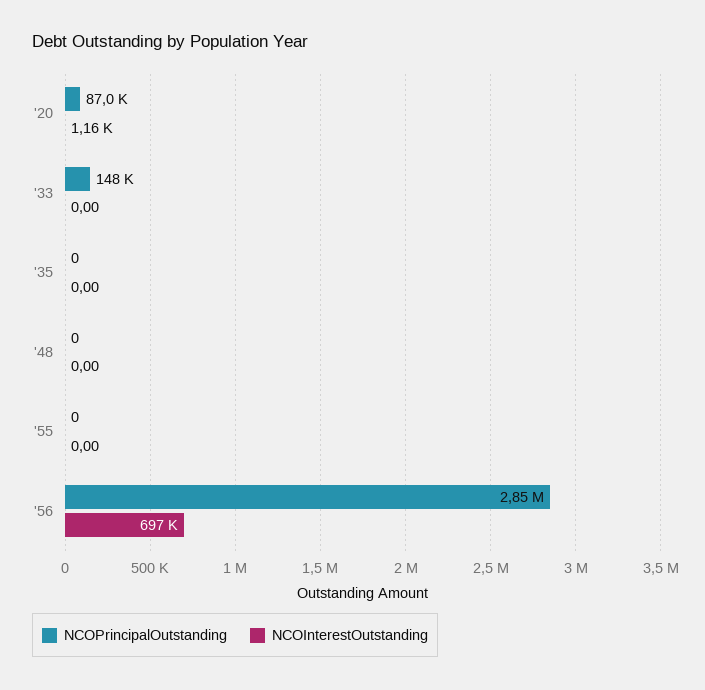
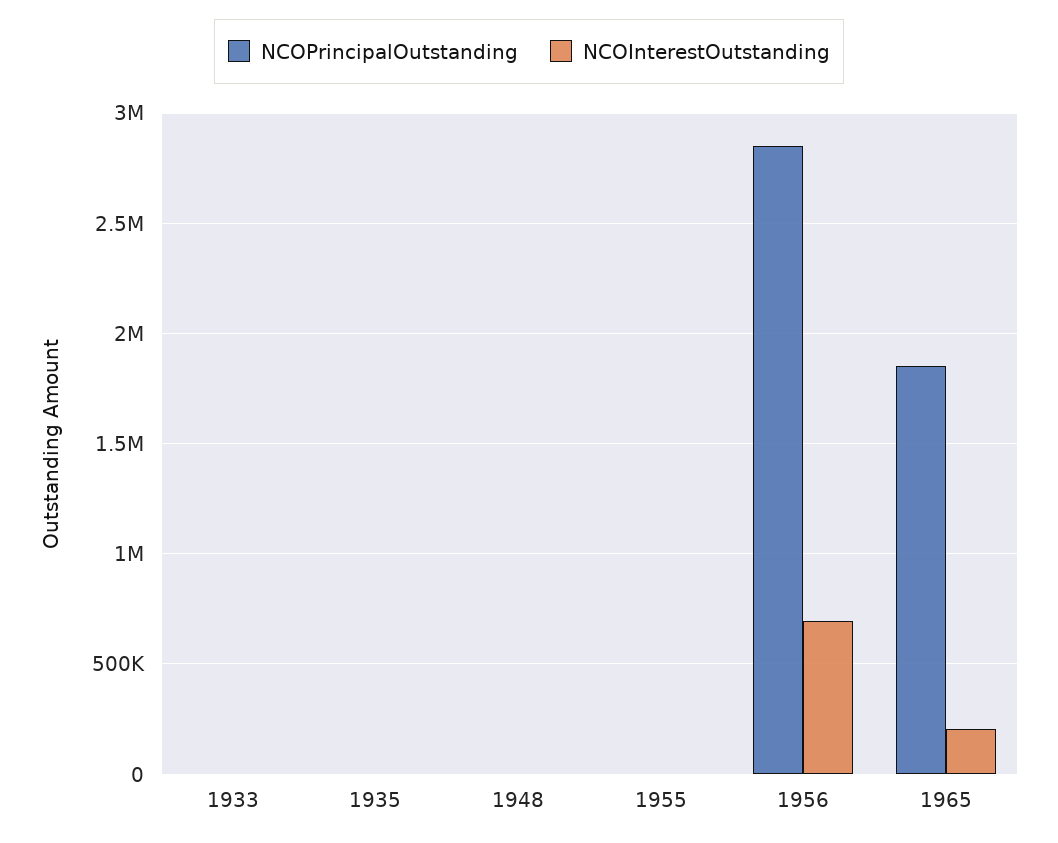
NCOPrincipalOutstanding, '20: 87000 -> none
NCOInterestOutstanding, '20: 1160 -> none
NCOPrincipalOutstanding, '33: 148000 -> 0
NCOPrincipalOutstanding, 1965: none -> 1850000
NCOInterestOutstanding, 1965: none -> 200000

